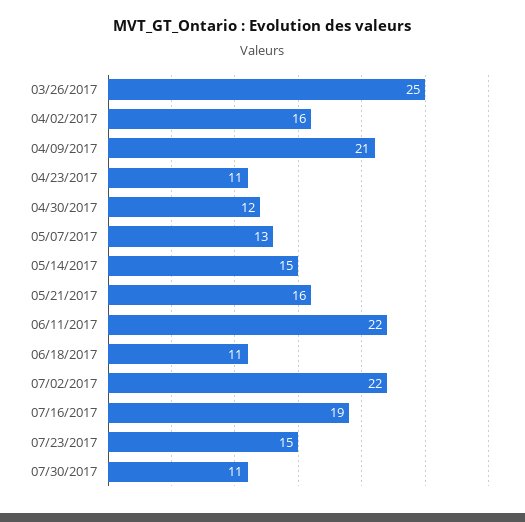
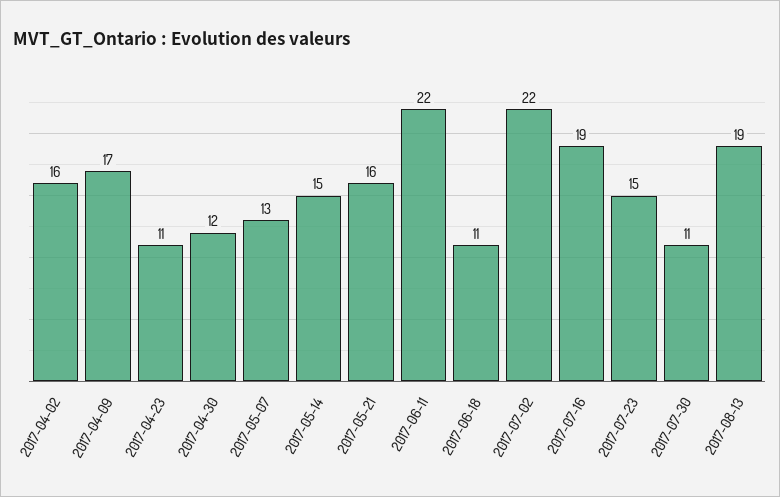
03/26/2017: 25 -> none
04/09/2017: 21 -> 17
2017-08-13: none -> 19

